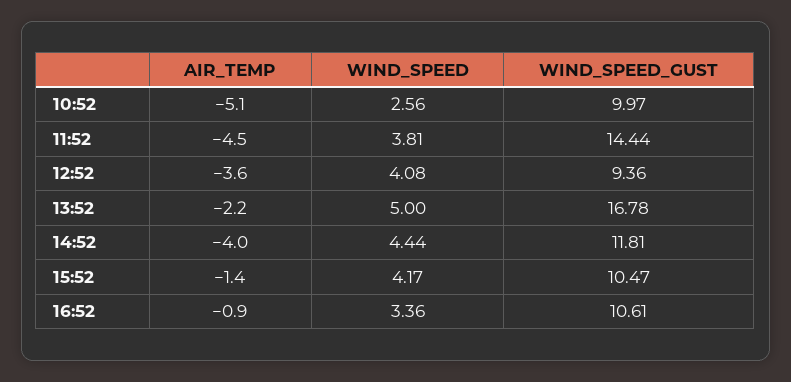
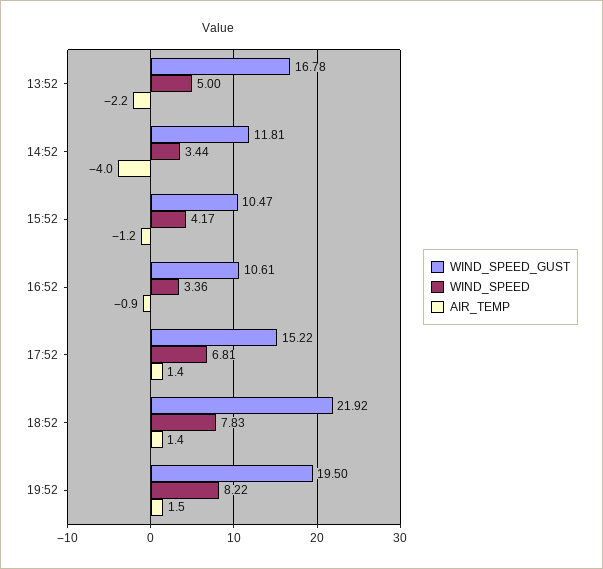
AIR_TEMP, 10:52: -5.1 -> none
WIND_SPEED, 10:52: 2.56 -> none
WIND_SPEED_GUST, 10:52: 9.97 -> none
AIR_TEMP, 11:52: -4.5 -> none
WIND_SPEED, 11:52: 3.81 -> none
WIND_SPEED_GUST, 11:52: 14.44 -> none
AIR_TEMP, 12:52: -3.6 -> none
WIND_SPEED, 12:52: 4.08 -> none
WIND_SPEED_GUST, 12:52: 9.36 -> none
WIND_SPEED, 14:52: 4.44 -> 3.44
AIR_TEMP, 15:52: -1.4 -> -1.2
WIND_SPEED_GUST, 17:52: none -> 15.22
WIND_SPEED, 17:52: none -> 6.81
AIR_TEMP, 17:52: none -> 1.4
WIND_SPEED_GUST, 18:52: none -> 21.92
WIND_SPEED, 18:52: none -> 7.83
AIR_TEMP, 18:52: none -> 1.4
WIND_SPEED_GUST, 19:52: none -> 19.5
WIND_SPEED, 19:52: none -> 8.22
AIR_TEMP, 19:52: none -> 1.5

